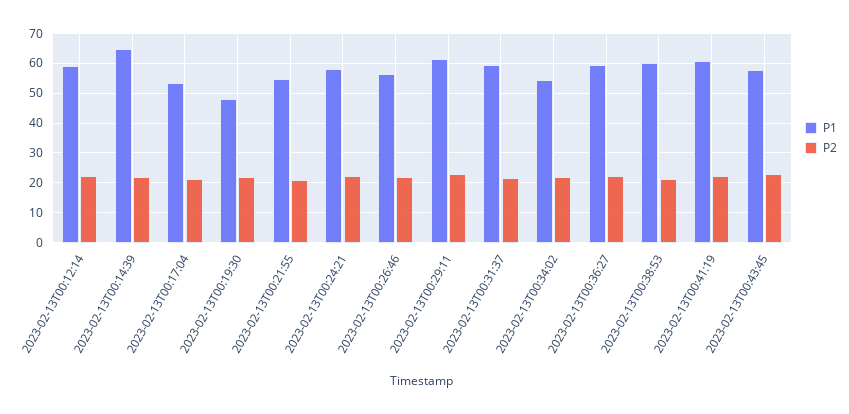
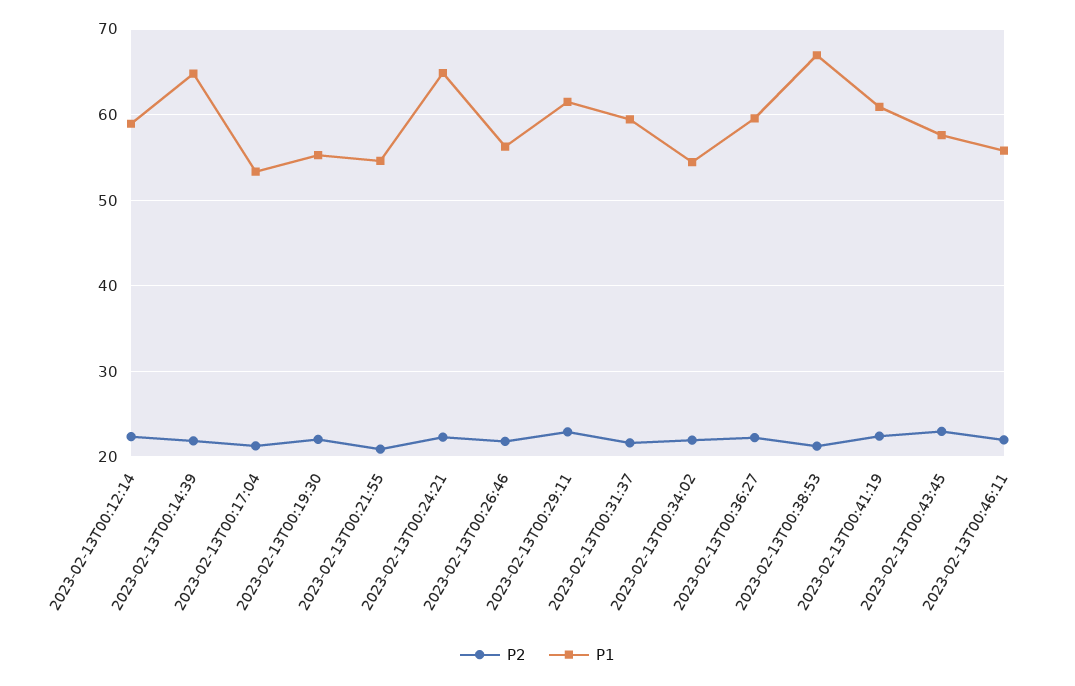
P1, 2023-02-13T00:19:30: 47.5 -> 55
P1, 2023-02-13T00:24:21: 57.5 -> 65
P1, 2023-02-13T00:38:53: 60 -> 67
P2, 2023-02-13T00:46:11: none -> 22
P1, 2023-02-13T00:46:11: none -> 56

